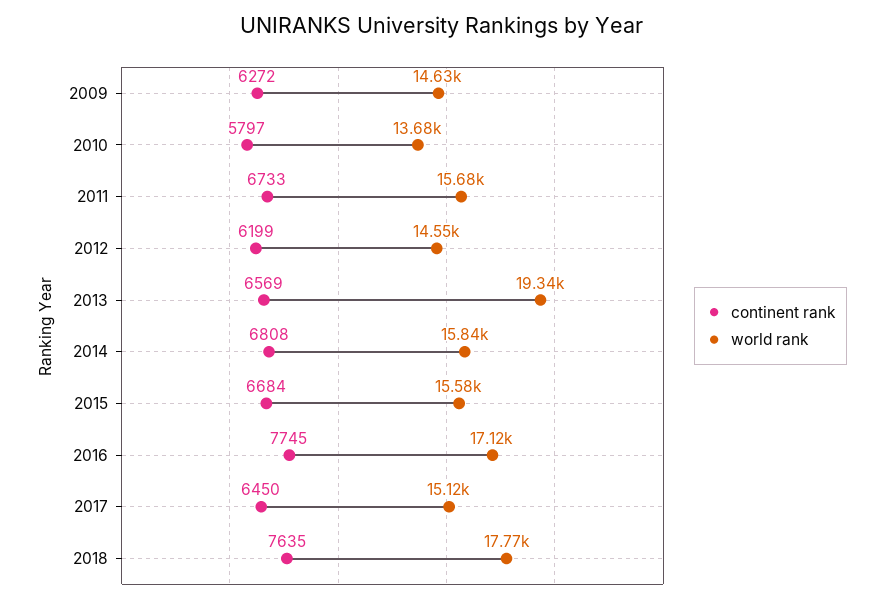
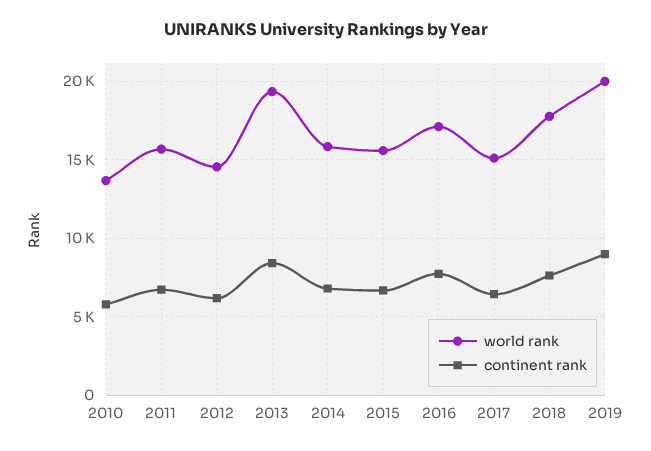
continent rank, 2009: 6272 -> none
world rank, 2009: 14630 -> none
continent rank, 2013: 6569 -> 8500
world rank, 2019: none -> 20000
continent rank, 2019: none -> 9000

